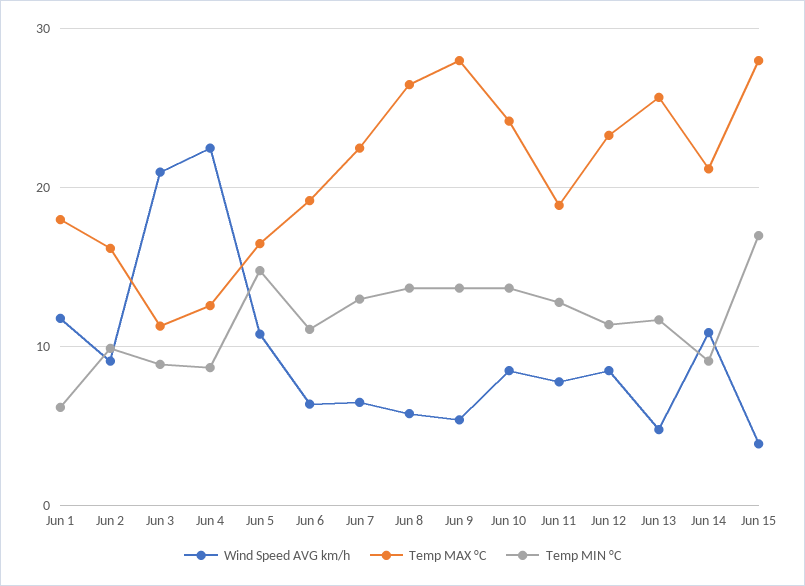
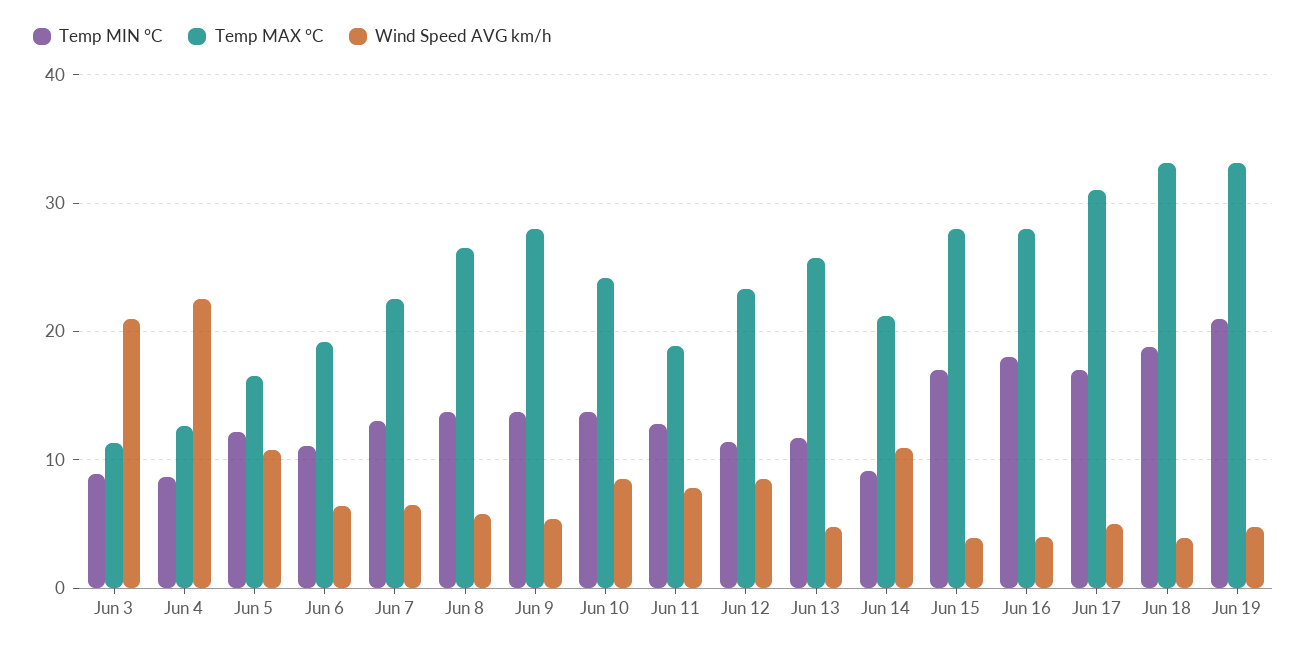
Wind Speed AVG km/h, Jun 1: 12 -> none
Temp MAX °C, Jun 1: 18 -> none
Temp MIN °C, Jun 1: 6 -> none
Wind Speed AVG km/h, Jun 2: 9 -> none
Temp MAX °C, Jun 2: 16 -> none
Temp MIN °C, Jun 2: 10 -> none
Temp MIN °C, Jun 5: 15 -> 12
Temp MIN °C, Jun 16: none -> 18
Temp MAX °C, Jun 16: none -> 28
Wind Speed AVG km/h, Jun 16: none -> 4
Temp MIN °C, Jun 17: none -> 17
Temp MAX °C, Jun 17: none -> 31
Wind Speed AVG km/h, Jun 17: none -> 5
Temp MIN °C, Jun 18: none -> 19
Temp MAX °C, Jun 18: none -> 33
Wind Speed AVG km/h, Jun 18: none -> 4
Temp MIN °C, Jun 19: none -> 21
Temp MAX °C, Jun 19: none -> 33
Wind Speed AVG km/h, Jun 19: none -> 5

